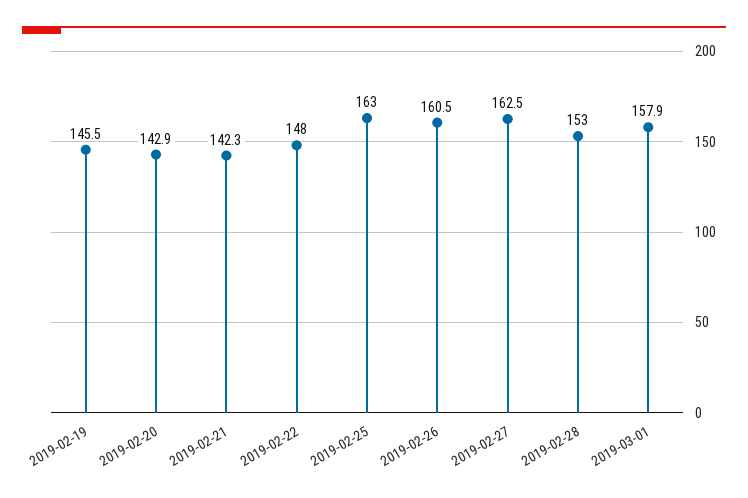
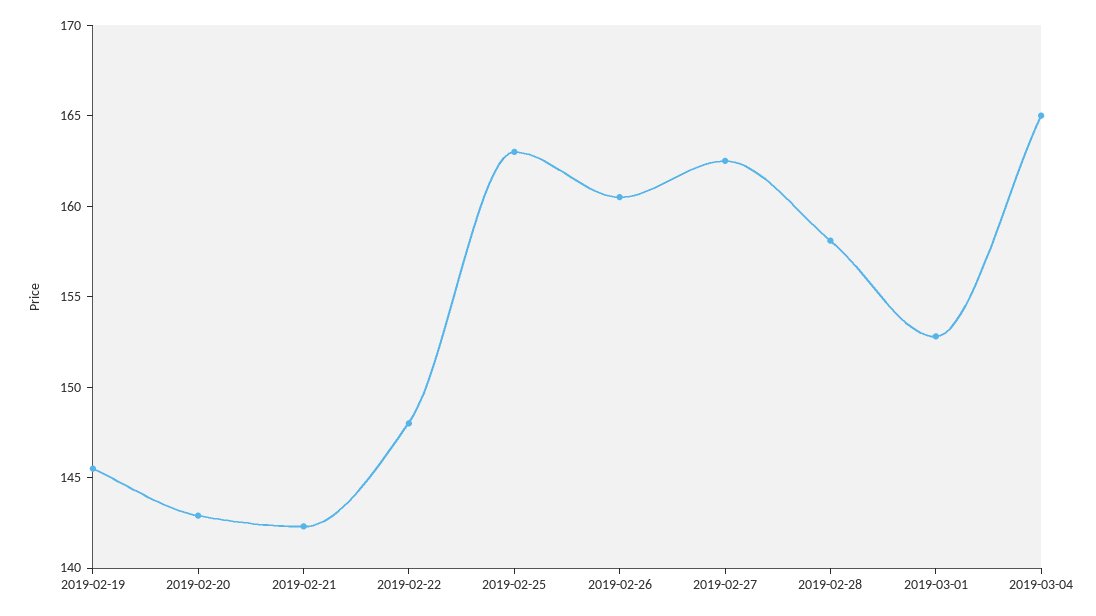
2019-02-28: 153 -> 158
2019-03-01: 157.9 -> 153
2019-03-04: none -> 165

